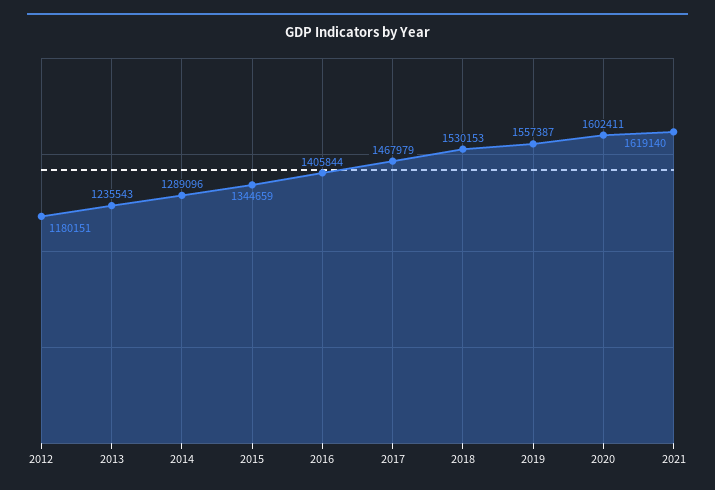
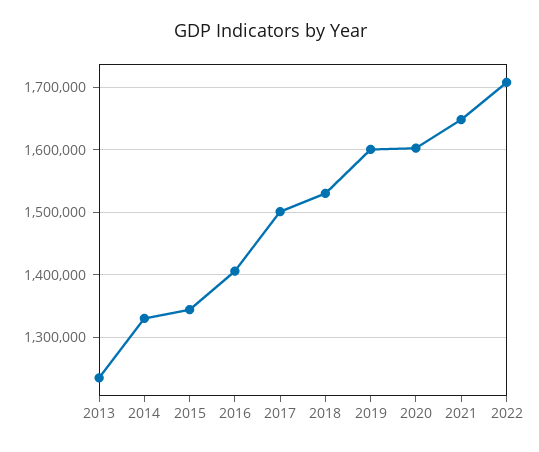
2012: 1180151 -> none
2014: 1289096 -> 1330000
2017: 1467979 -> 1500000
2019: 1557387 -> 1600000
2021: 1619140 -> 1650000
2022: none -> 1710000

